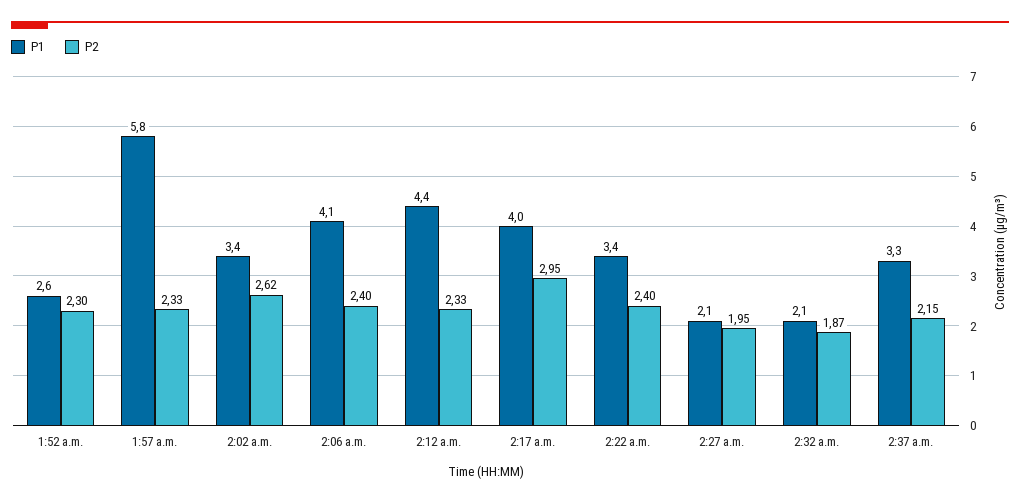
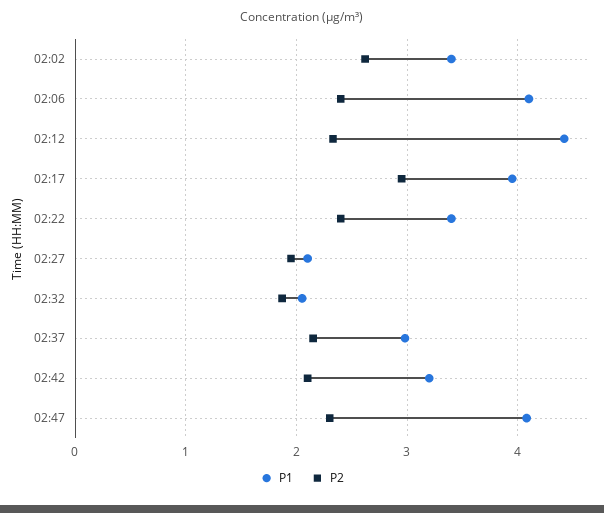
P1, 1:52 a.m.: 2.6 -> none
P2, 1:52 a.m.: 2.3 -> none
P1, 1:57 a.m.: 5.8 -> none
P2, 1:57 a.m.: 2.33 -> none
P1, 2:37 a.m.: 3.3 -> 3
P1, 02:42: none -> 3.2
P2, 02:42: none -> 2.1
P1, 02:47: none -> 4.1
P2, 02:47: none -> 2.3

